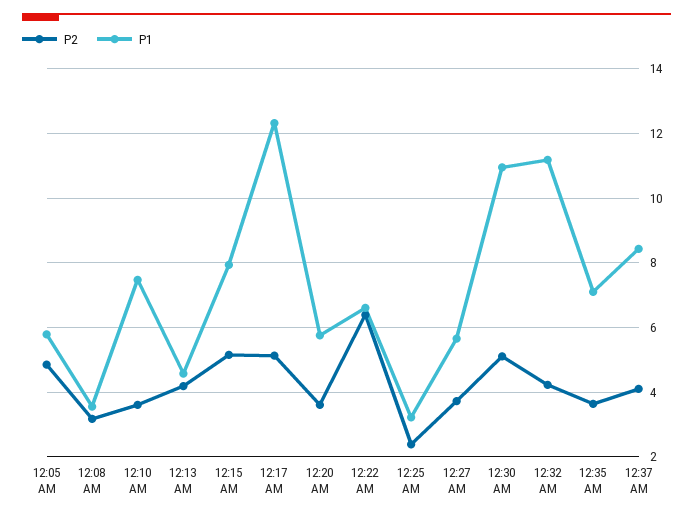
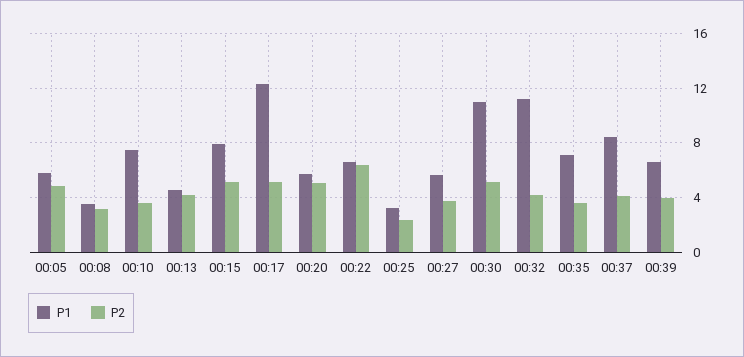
P2, 12:20 AM: 3.6 -> 5
P1, 00:39: none -> 6.5
P2, 00:39: none -> 4

